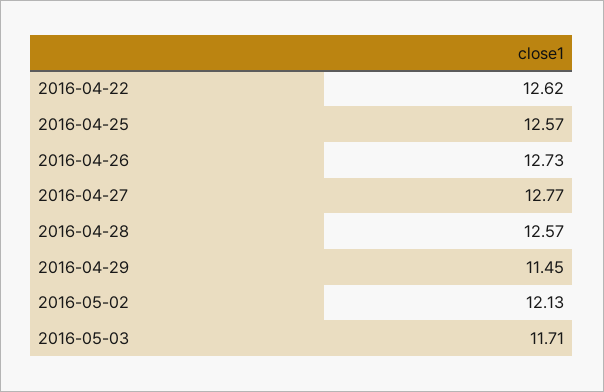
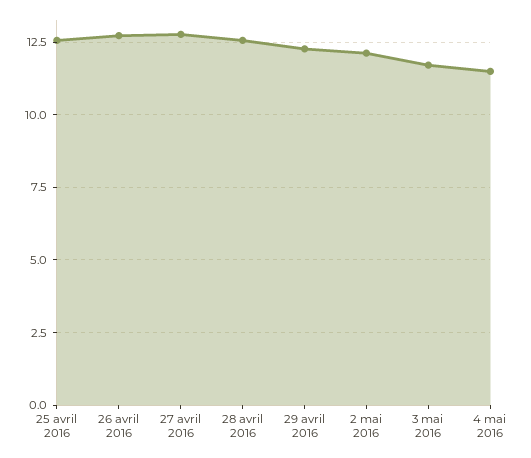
2016-04-22: 12.62 -> none
2016-04-29: 11.45 -> 12.25
4 mai 2016: none -> 11.5

